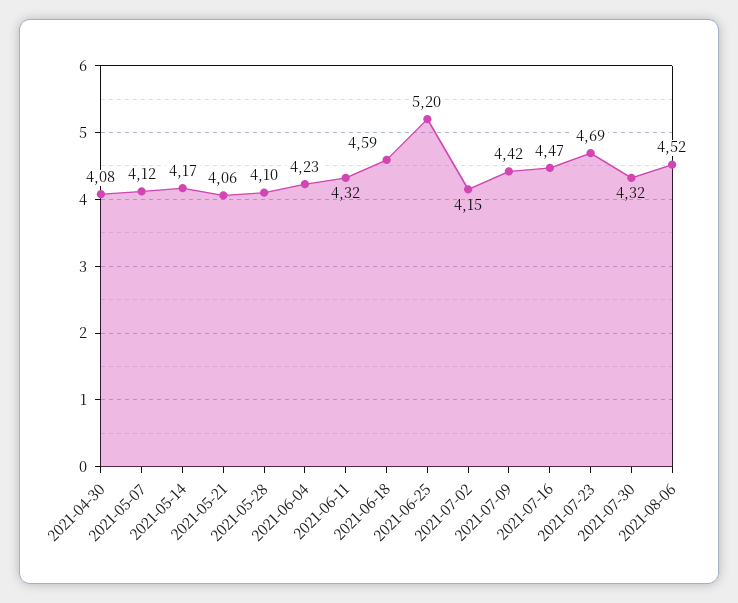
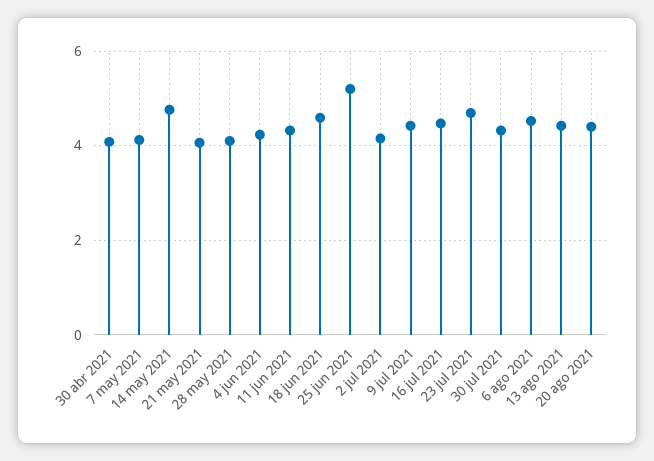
2021-05-14: 4.17 -> 4.8
13 ago 2021: none -> 4.4
20 ago 2021: none -> 4.4

